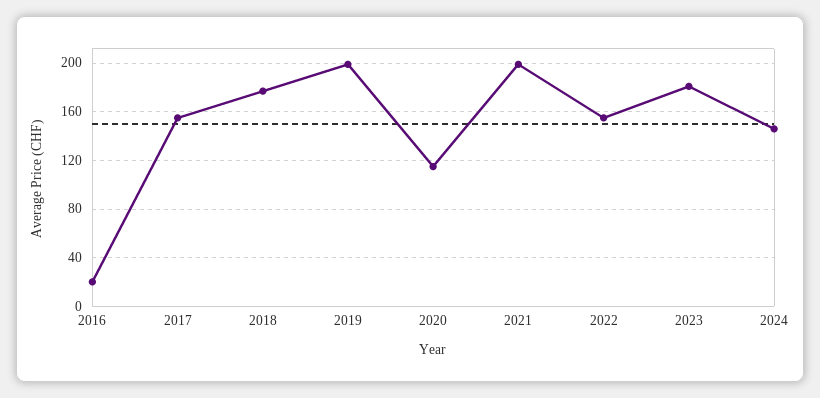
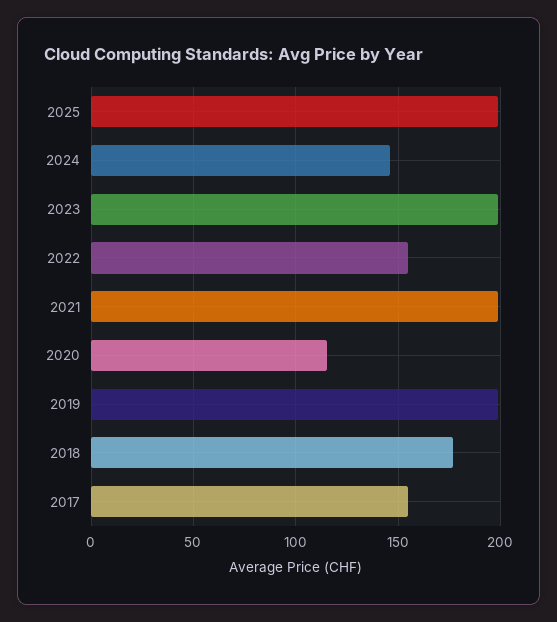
2016: 20 -> none
2023: 180 -> 200
2025: none -> 200

